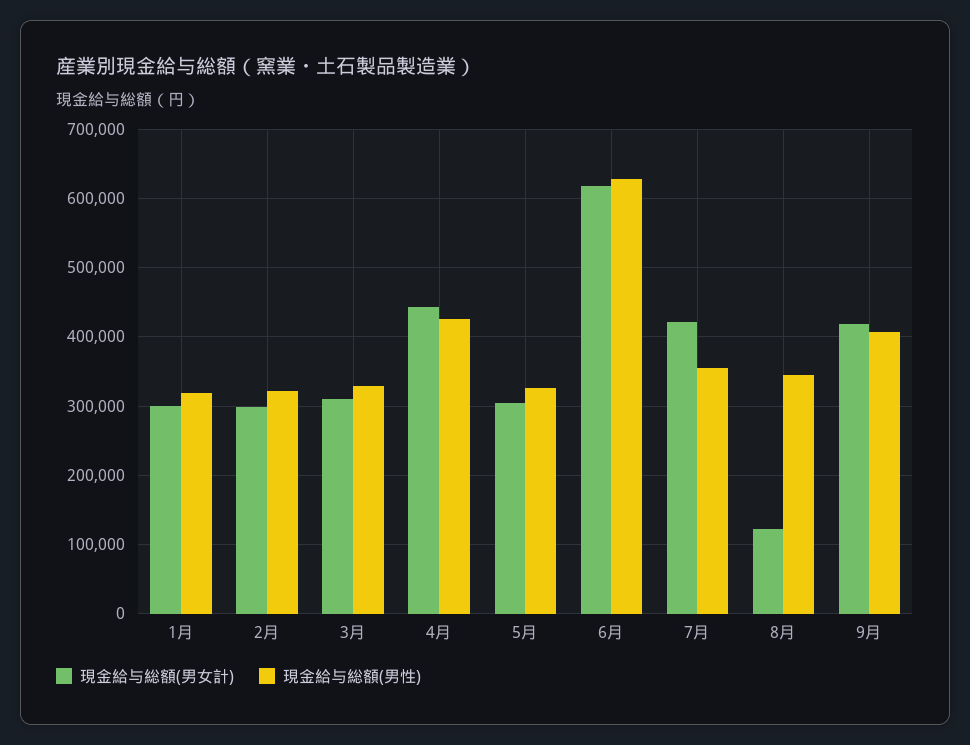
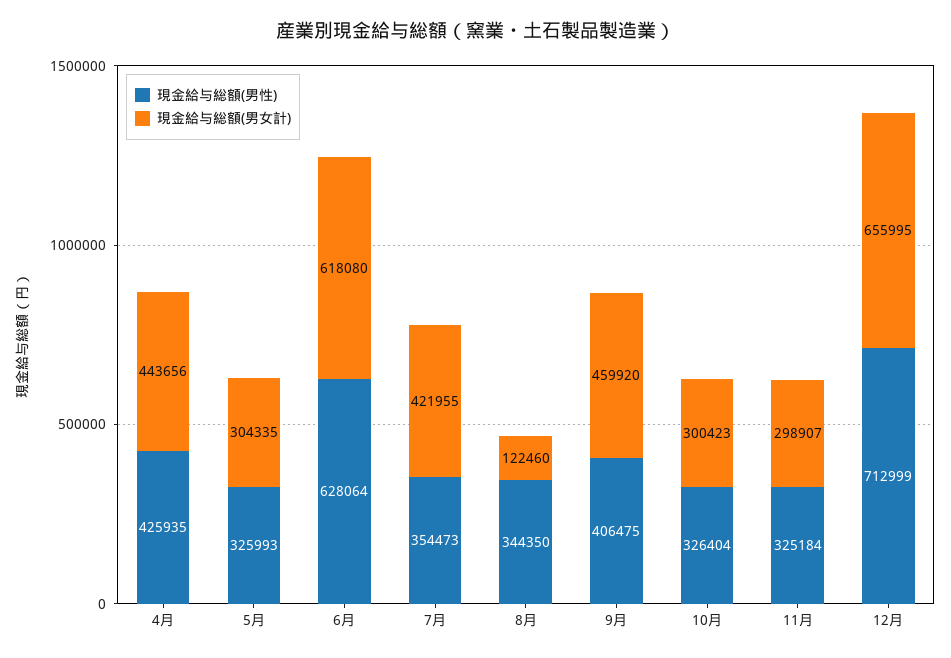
現金給与総額(男女計), 1月: 300000 -> none
現金給与総額(男性), 1月: 320000 -> none
現金給与総額(男女計), 2月: 300000 -> none
現金給与総額(男性), 2月: 320000 -> none
現金給与総額(男女計), 3月: 310000 -> none
現金給与総額(男性), 3月: 330000 -> none
現金給与総額(男女計), 9月: 420000 -> 459920
現金給与総額(男性), 10月: none -> 326404
現金給与総額(男女計), 10月: none -> 300423
現金給与総額(男性), 11月: none -> 325184
現金給与総額(男女計), 11月: none -> 298907
現金給与総額(男性), 12月: none -> 712999
現金給与総額(男女計), 12月: none -> 655995

